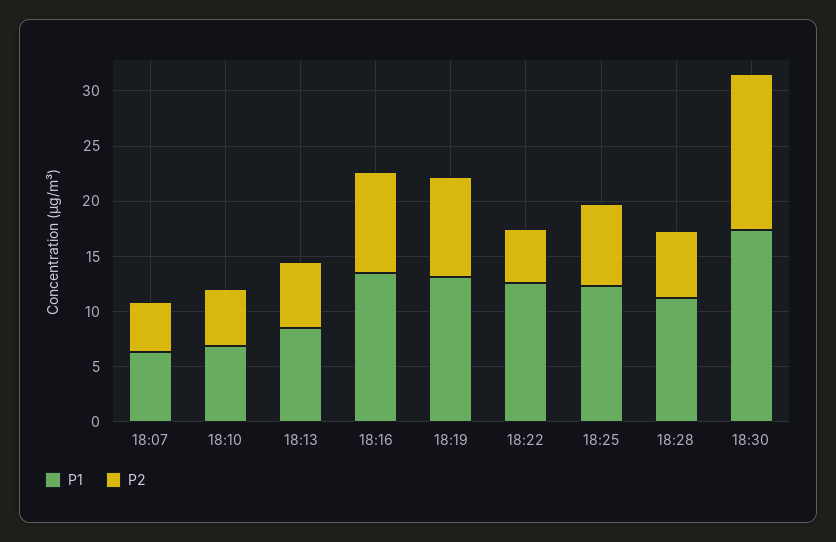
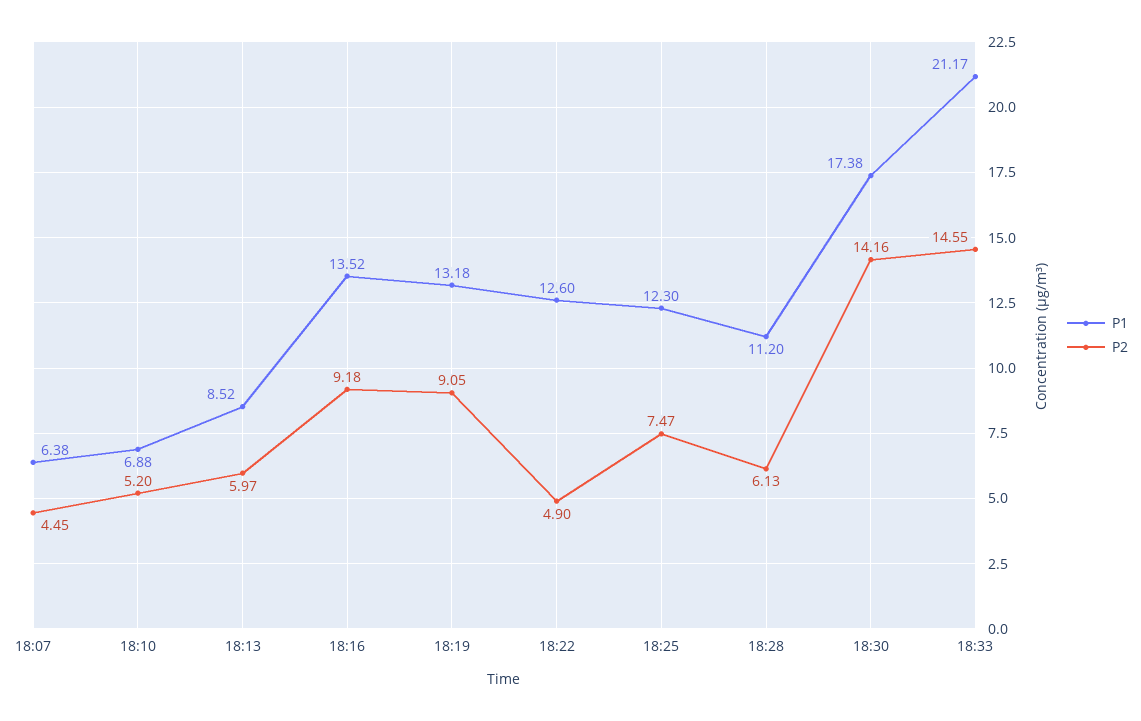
P1, 18:33: none -> 21.17
P2, 18:33: none -> 14.55

